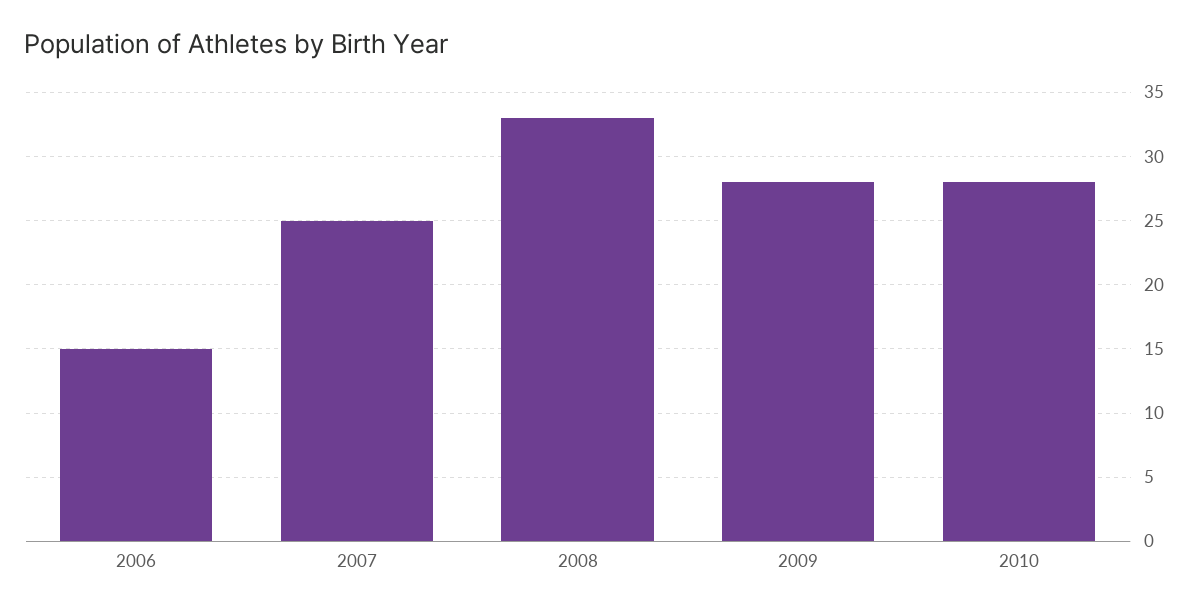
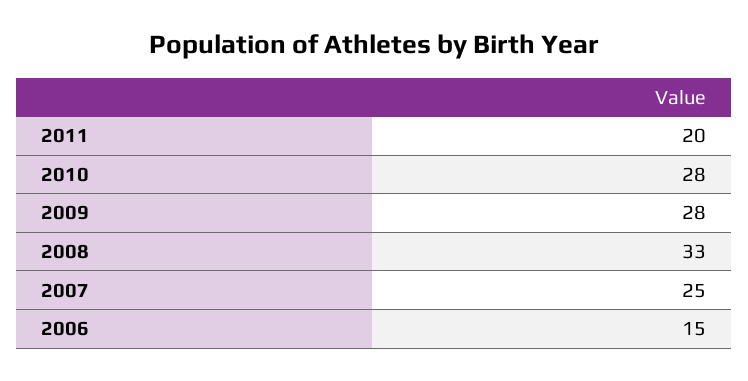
2011: none -> 20

